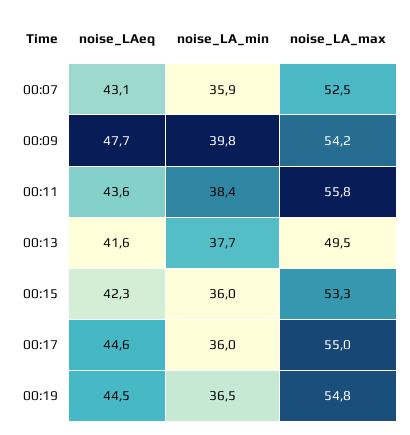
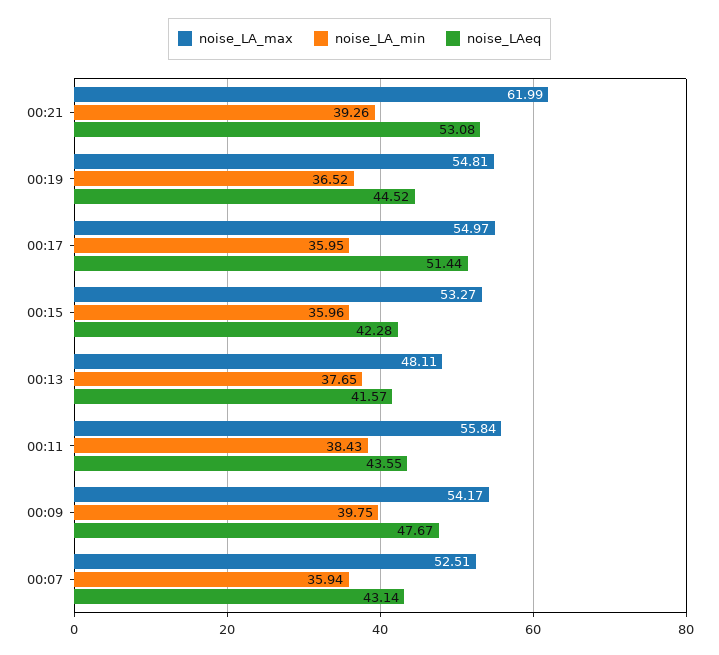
noise_LA_max, 00:13: 49.5 -> 48.11
noise_LAeq, 00:17: 44.6 -> 51.44
noise_LA_max, 00:21: none -> 61.99
noise_LA_min, 00:21: none -> 39.26
noise_LAeq, 00:21: none -> 53.08

